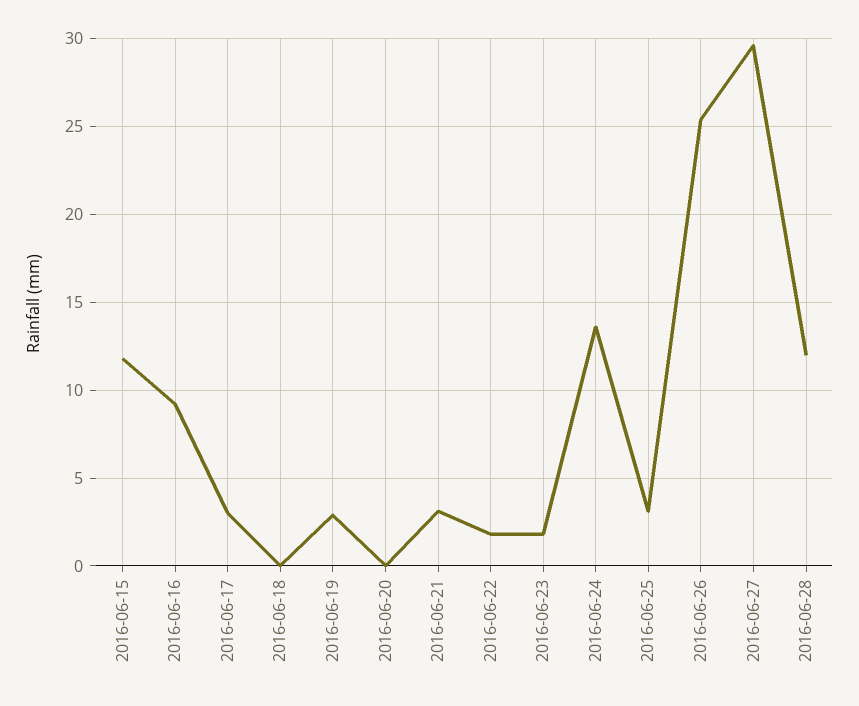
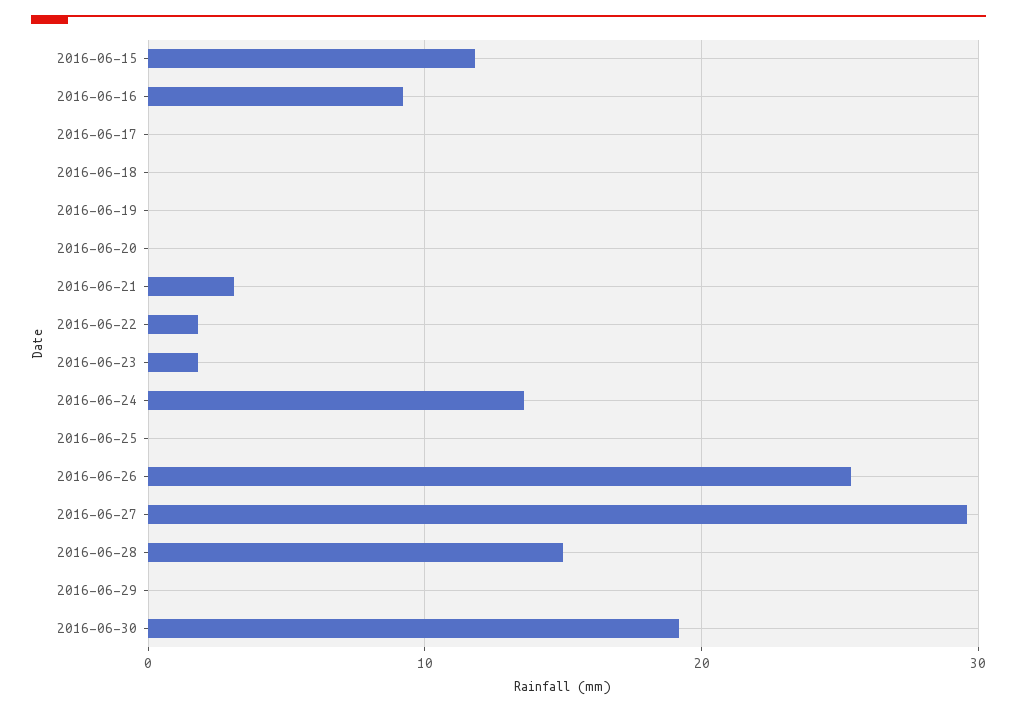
2016-06-17: 3 -> 0
2016-06-19: 3 -> 0
2016-06-25: 3 -> 0
2016-06-28: 12 -> 15
2016-06-29: none -> 0
2016-06-30: none -> 19

